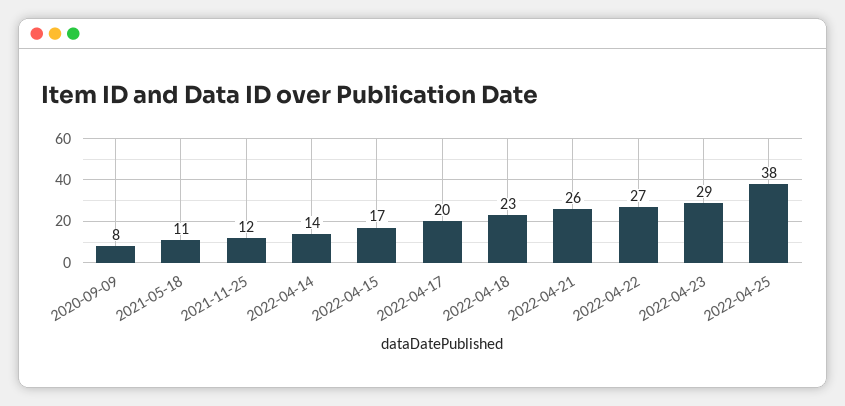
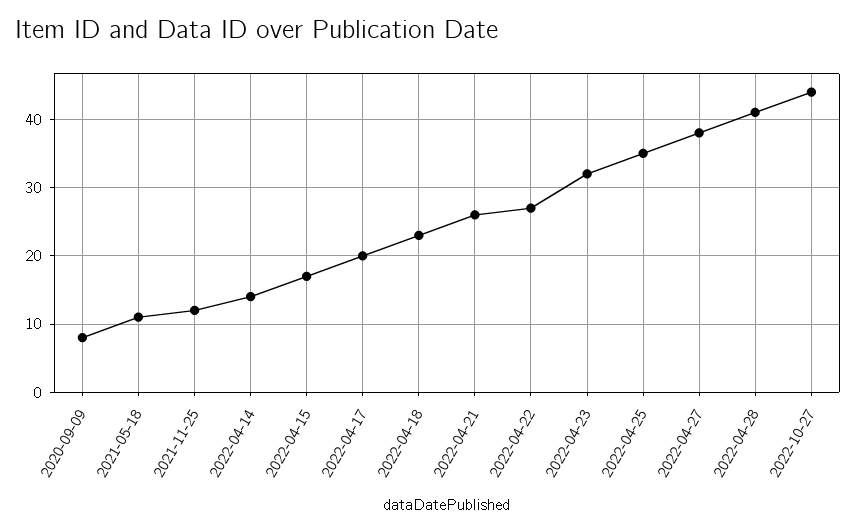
2022-04-23: 29 -> 32
2022-04-25: 38 -> 35
2022-04-27: none -> 38
2022-04-28: none -> 41
2022-10-27: none -> 44

